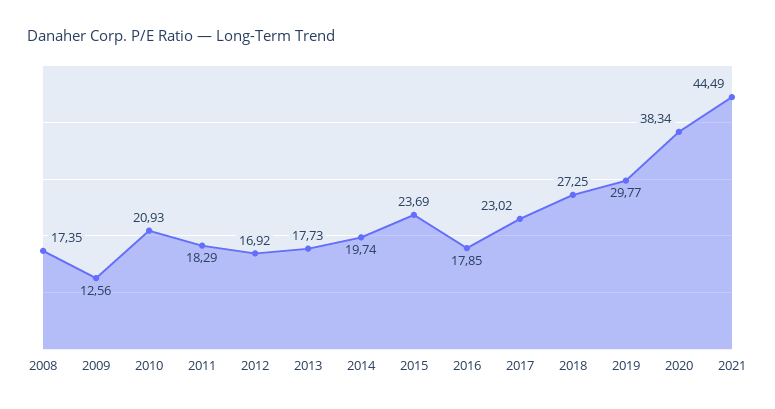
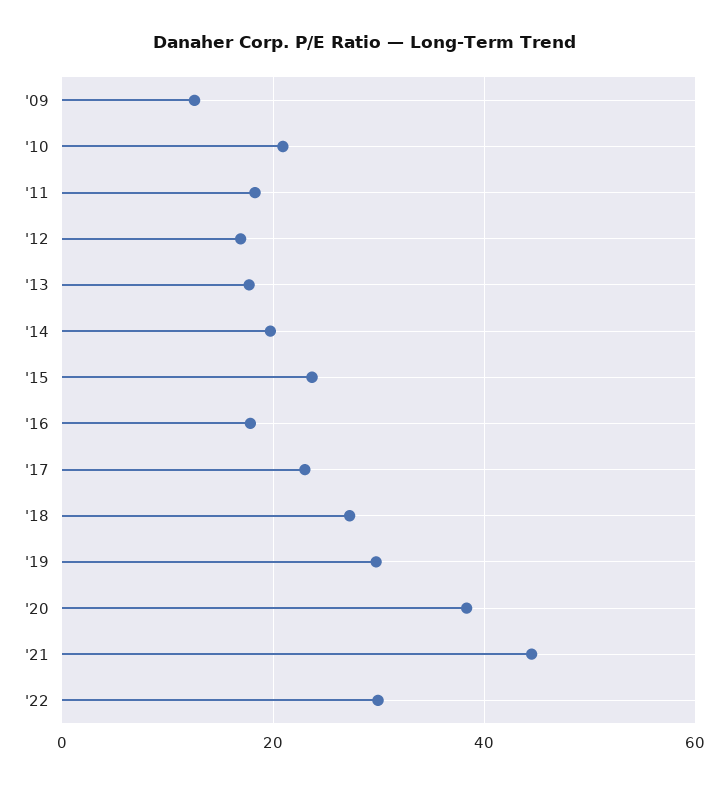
2008: 17.35 -> none
'22: none -> 30

